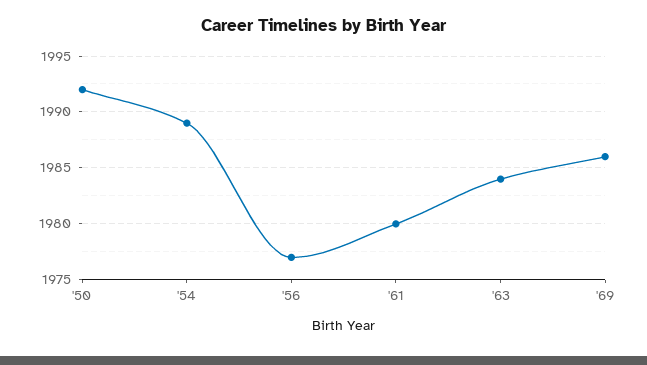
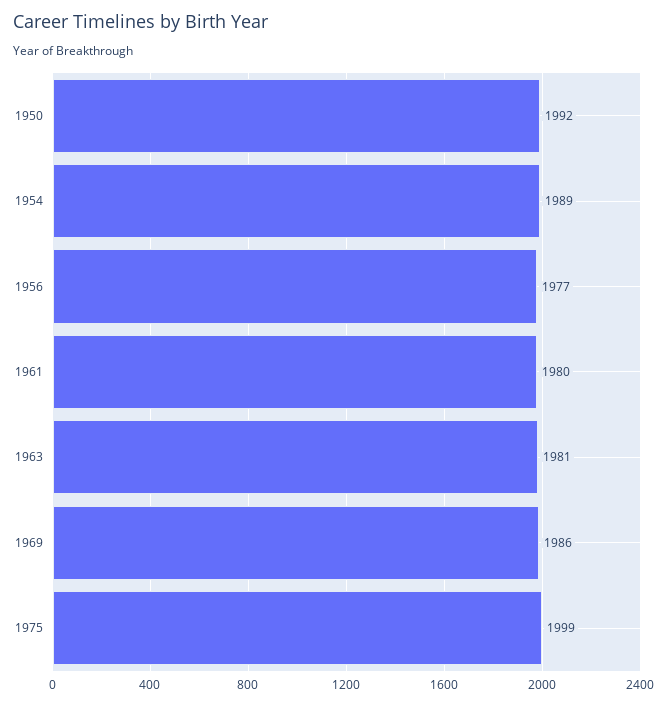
'63: 1984 -> 1981
1975: none -> 1999

